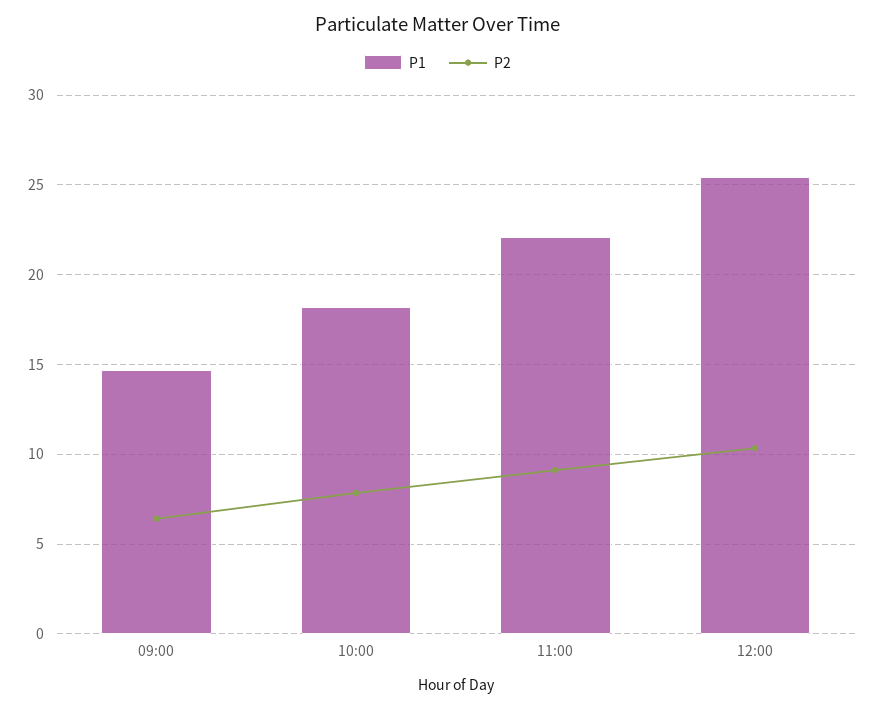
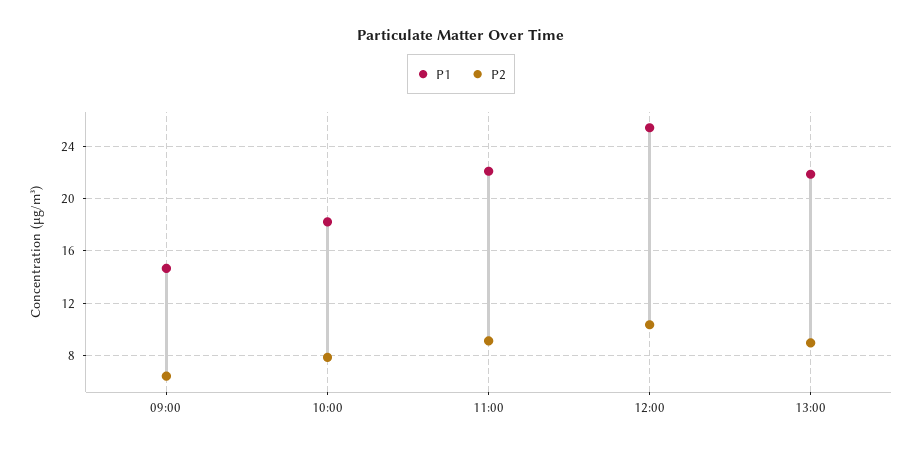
P1, 13:00: none -> 22
P2, 13:00: none -> 9

